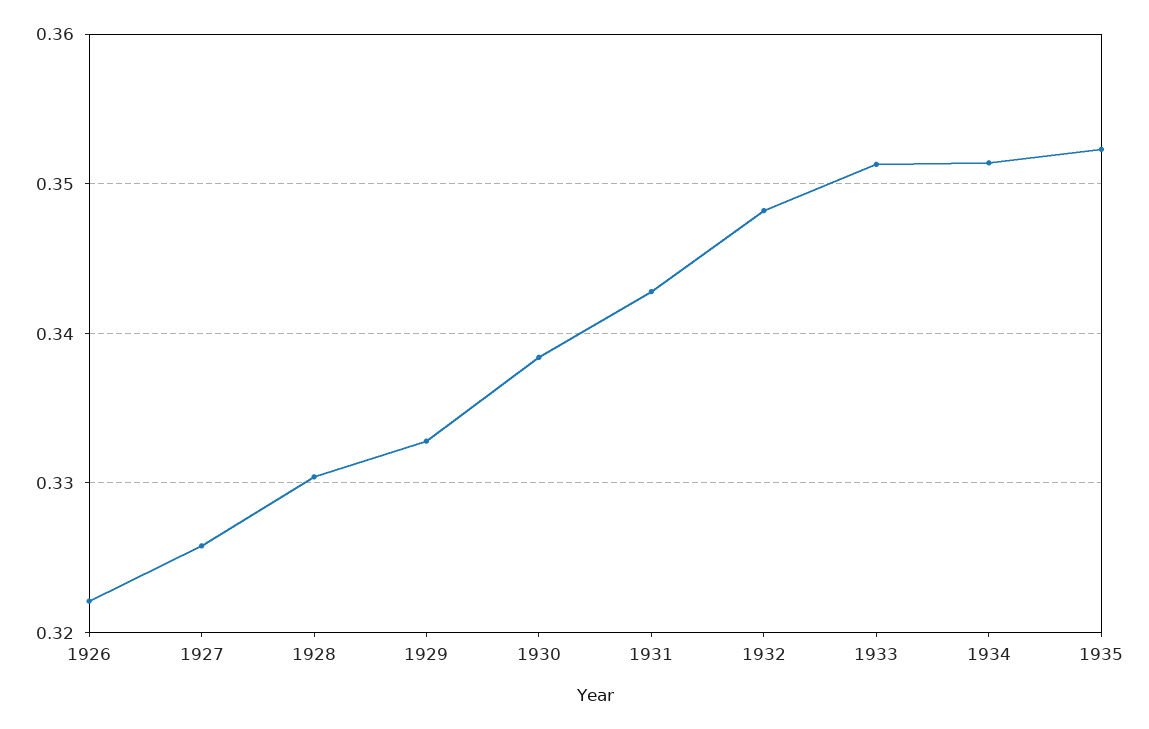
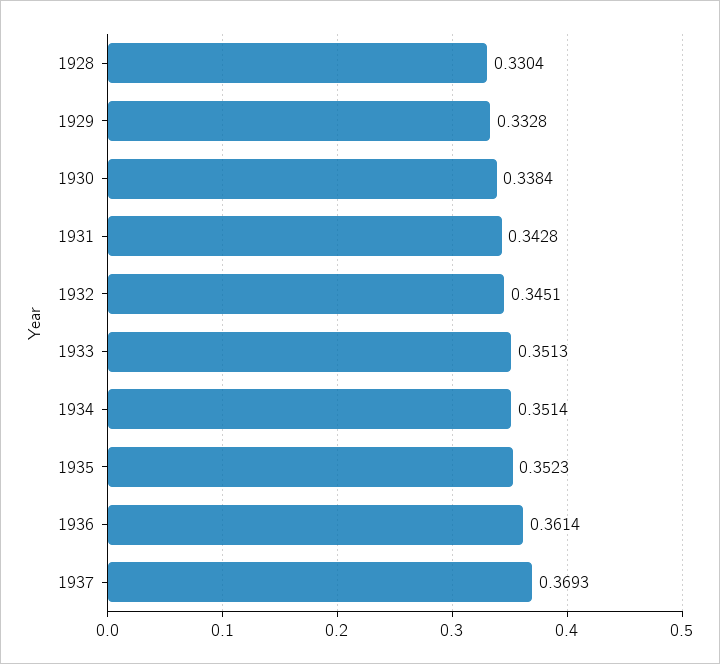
1926: 0.322 -> none
1927: 0.326 -> none
1932: 0.348 -> 0.3451
1936: none -> 0.3614
1937: none -> 0.3693

